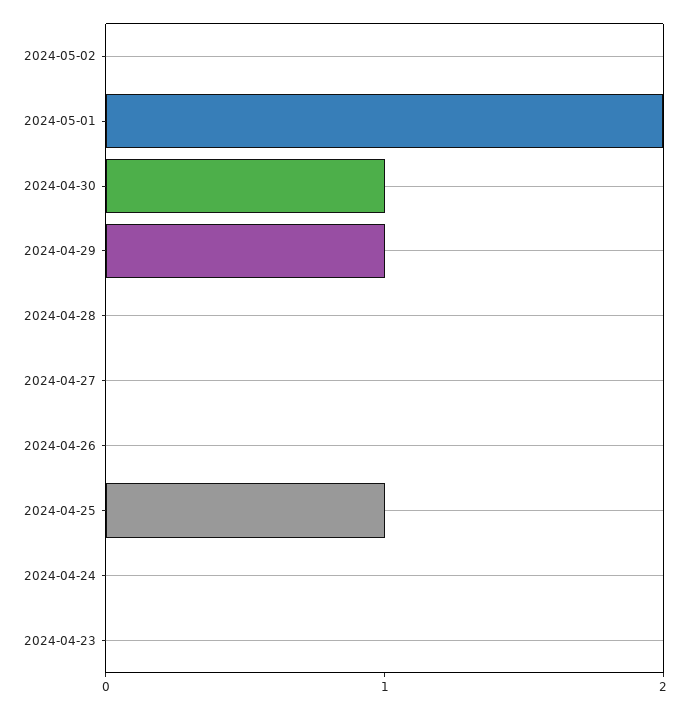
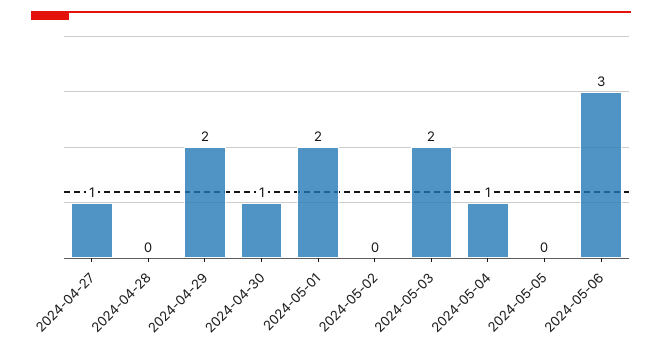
2024-04-29: 1 -> 2
2024-04-27: 0 -> 1
2024-04-26: 0 -> none
2024-04-25: 1 -> none
2024-04-24: 0 -> none
2024-04-23: 0 -> none
2024-05-03: none -> 2
2024-05-04: none -> 1
2024-05-05: none -> 0
2024-05-06: none -> 3

